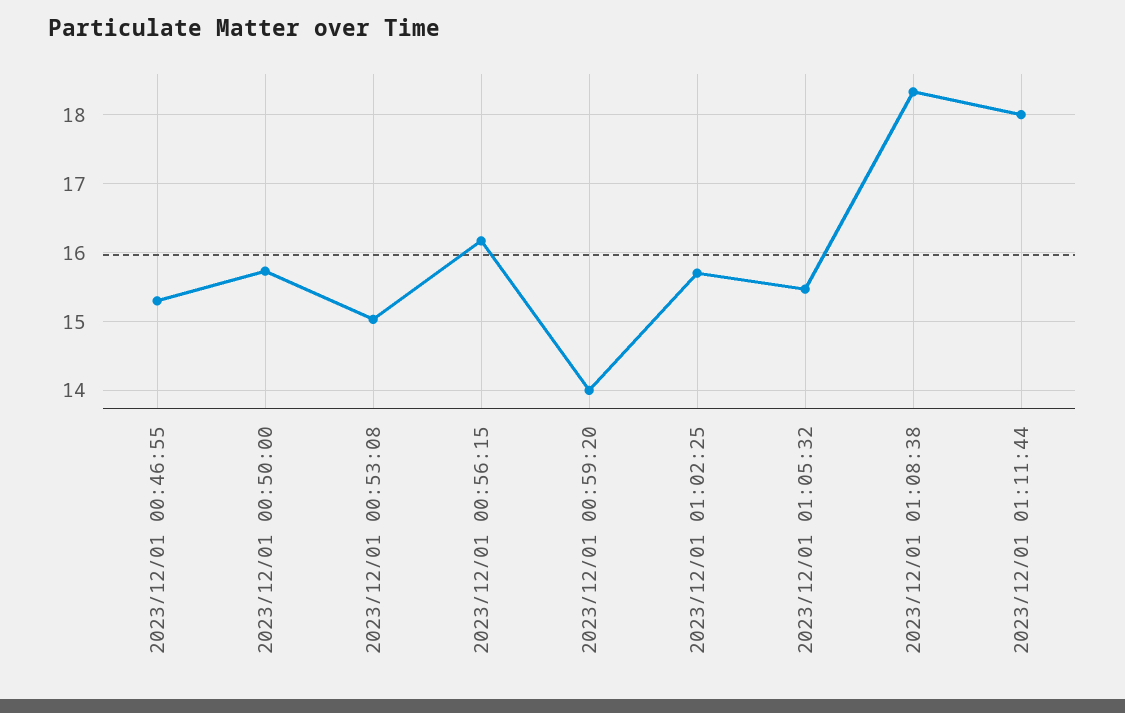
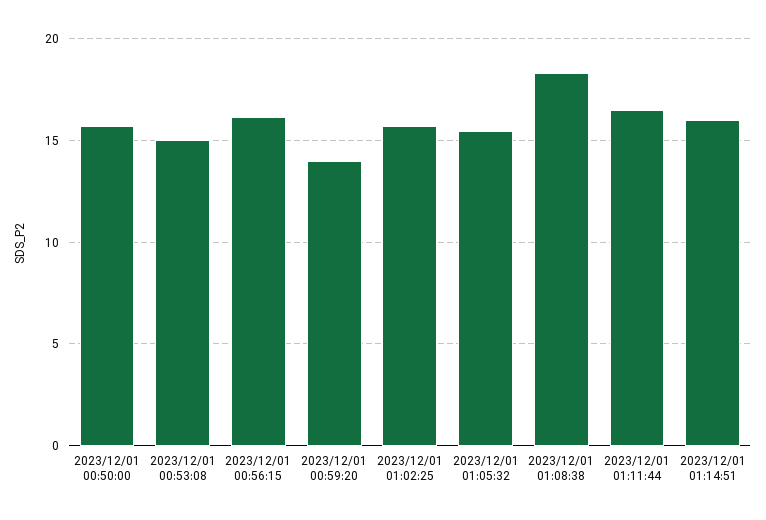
2023/12/01 00:46:55: 15.3 -> none
2023/12/01 01:11:44: 18 -> 16.5
2023/12/01 01:14:51: none -> 16

